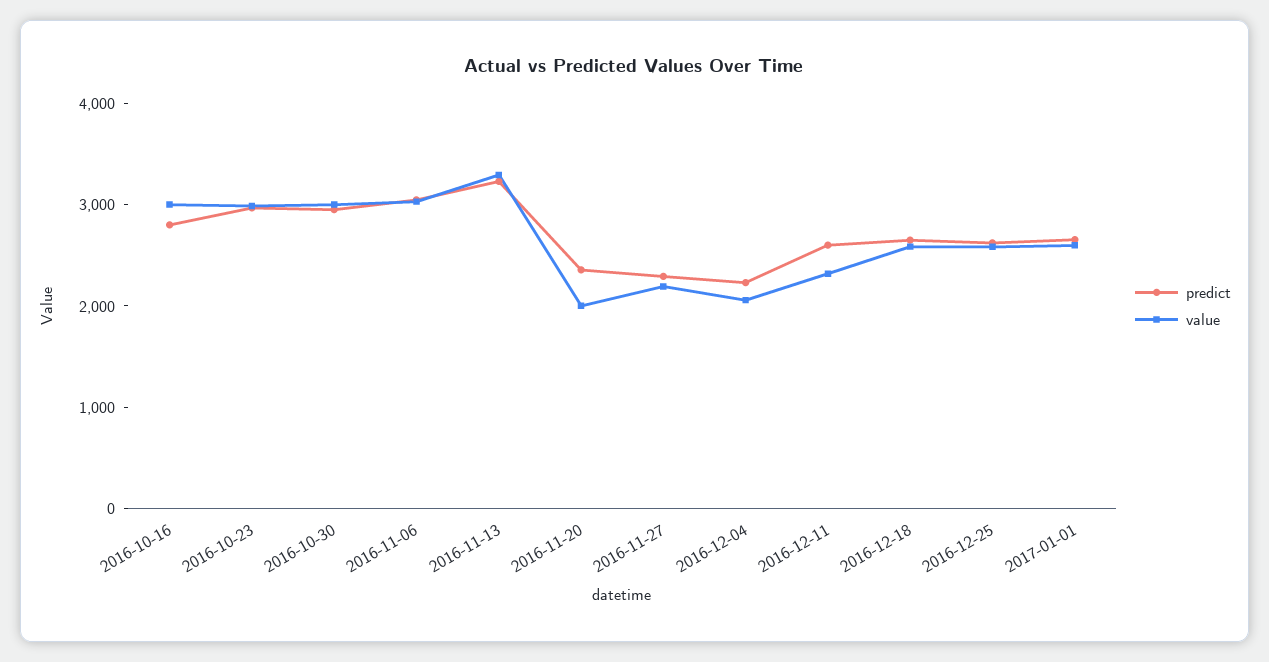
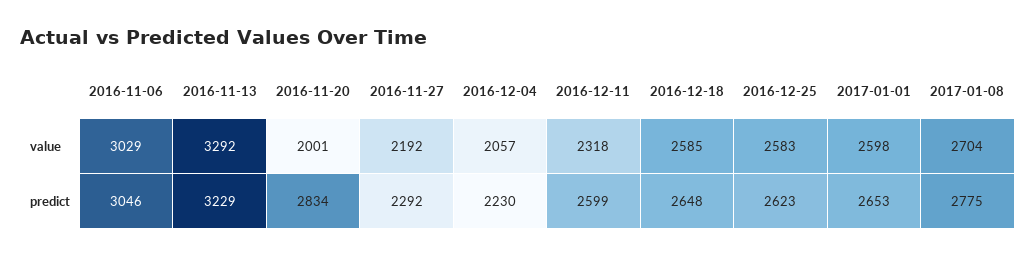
predict, 2016-10-16: 2800 -> none
value, 2016-10-16: 3000 -> none
predict, 2016-10-23: 3000 -> none
value, 2016-10-23: 3000 -> none
predict, 2016-10-30: 3000 -> none
value, 2016-10-30: 3000 -> none
predict, 2016-11-20: 2400 -> 2834
value, 2017-01-08: none -> 2704
predict, 2017-01-08: none -> 2775

